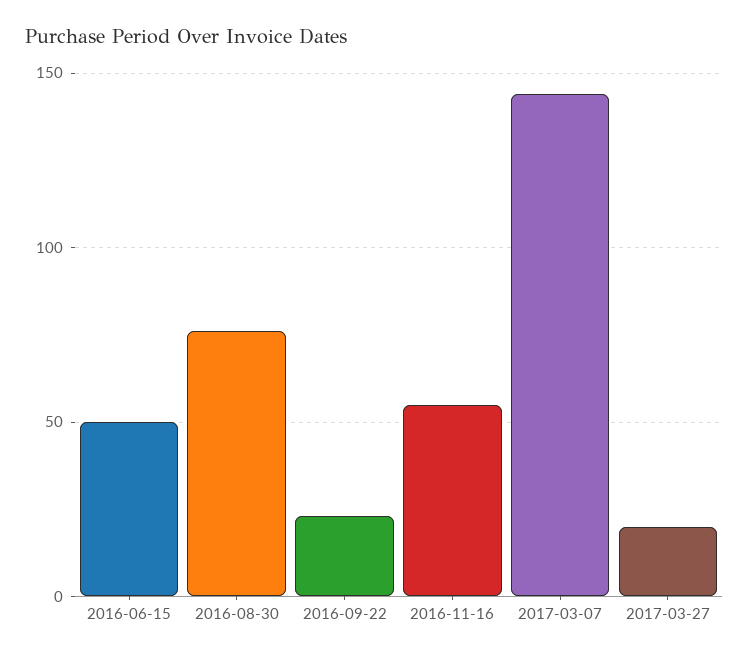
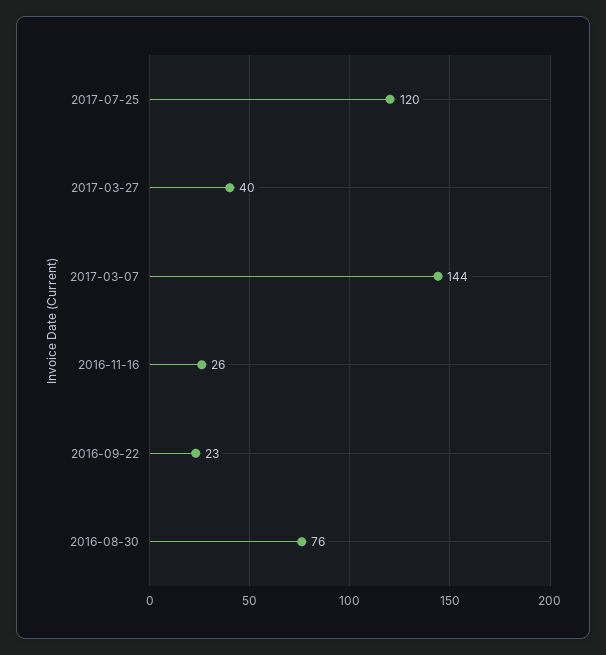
2016-06-15: 50 -> none
2016-11-16: 55 -> 26
2017-03-27: 20 -> 40
2017-07-25: none -> 120

